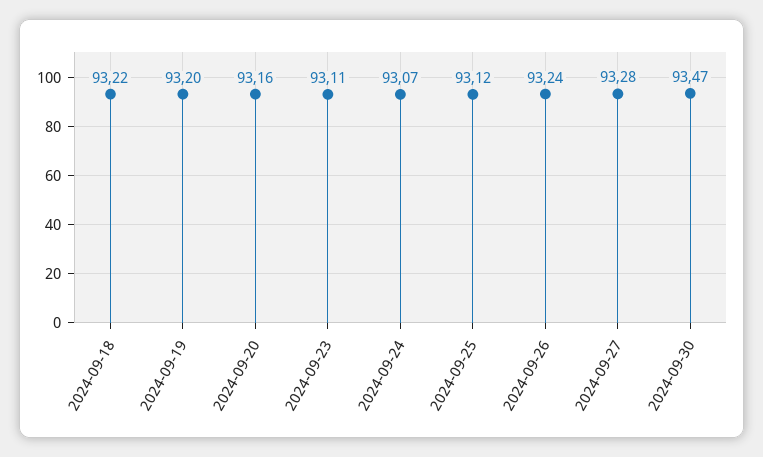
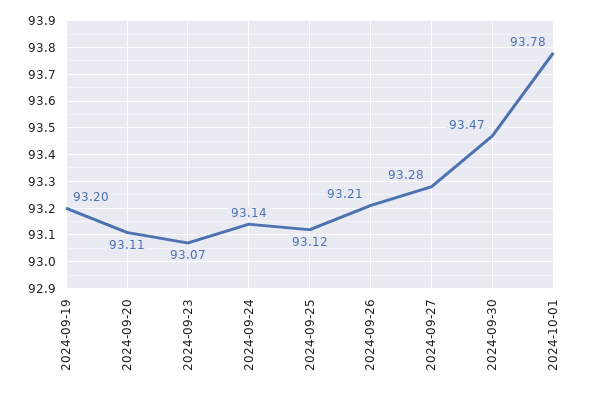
2024-09-18: 93.22 -> none
2024-09-20: 93.16 -> 93.11
2024-09-23: 93.11 -> 93.07
2024-09-24: 93.07 -> 93.14
2024-09-26: 93.24 -> 93.21
2024-10-01: none -> 93.78

